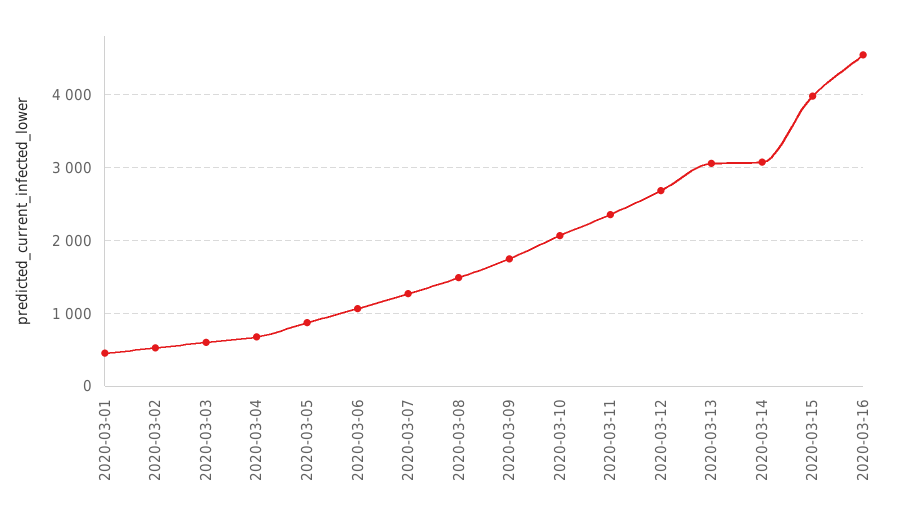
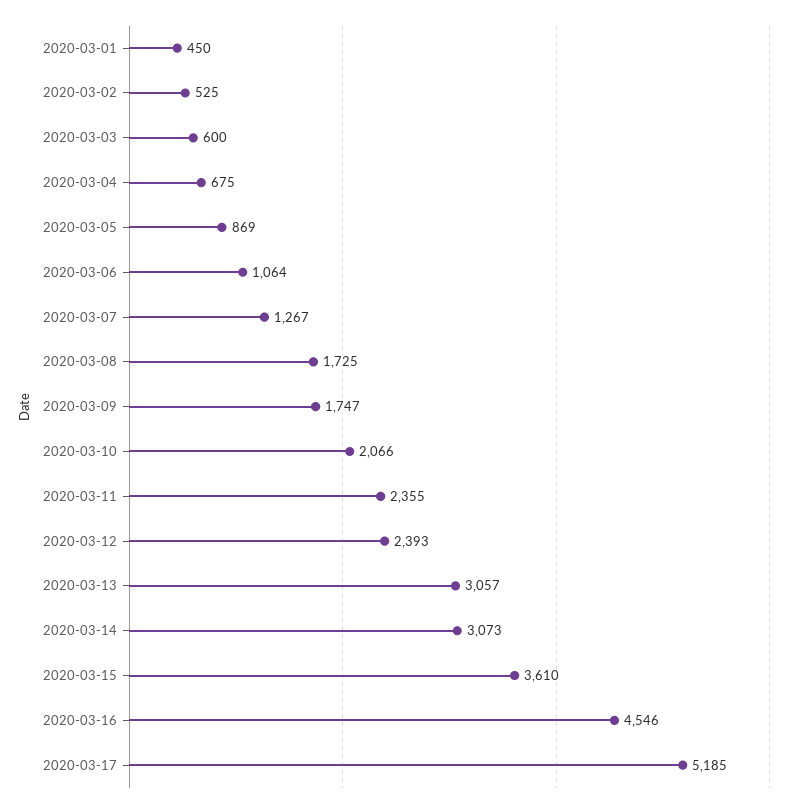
2020-03-08: 1500 -> 1725
2020-03-12: 2700 -> 2393
2020-03-15: 4000 -> 3610
2020-03-17: none -> 5185

